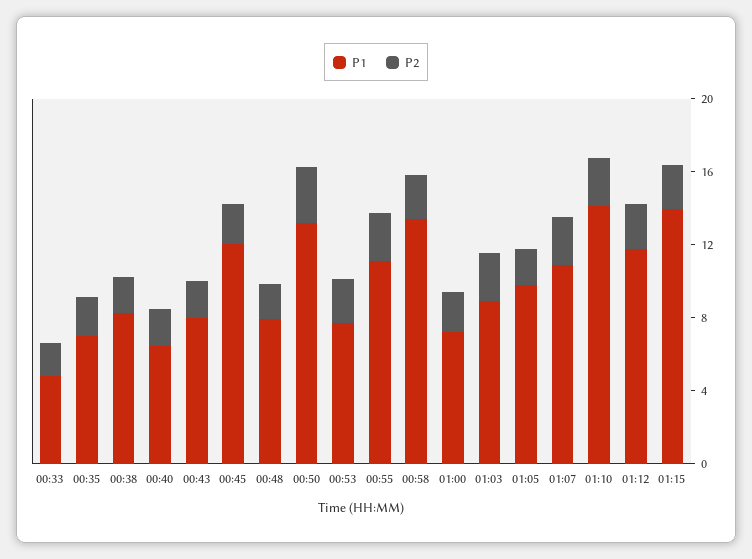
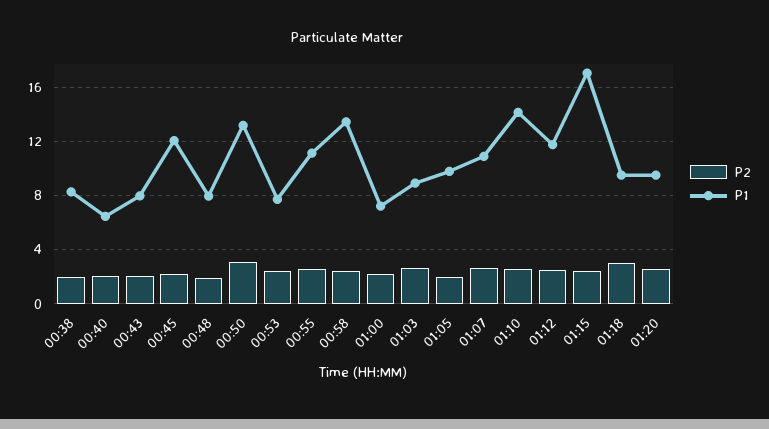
P1, 00:33: 5 -> none
P2, 00:33: 2 -> none
P1, 00:35: 7 -> none
P2, 00:35: 2 -> none
P1, 01:15: 14 -> 17
P2, 01:18: none -> 3
P1, 01:18: none -> 9.5
P2, 01:20: none -> 2.5
P1, 01:20: none -> 9.5

